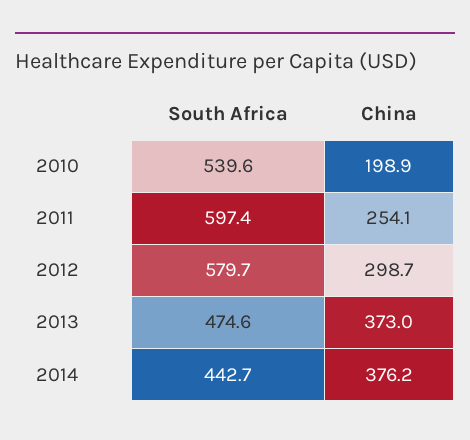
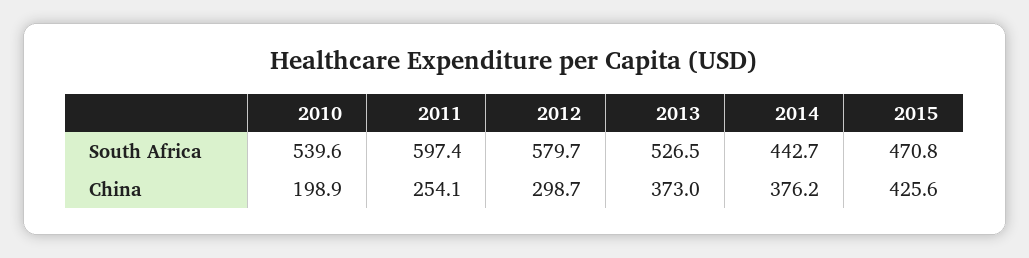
South Africa, 2013: 474.6 -> 526.5
South Africa, 2015: none -> 470.8
China, 2015: none -> 425.6

